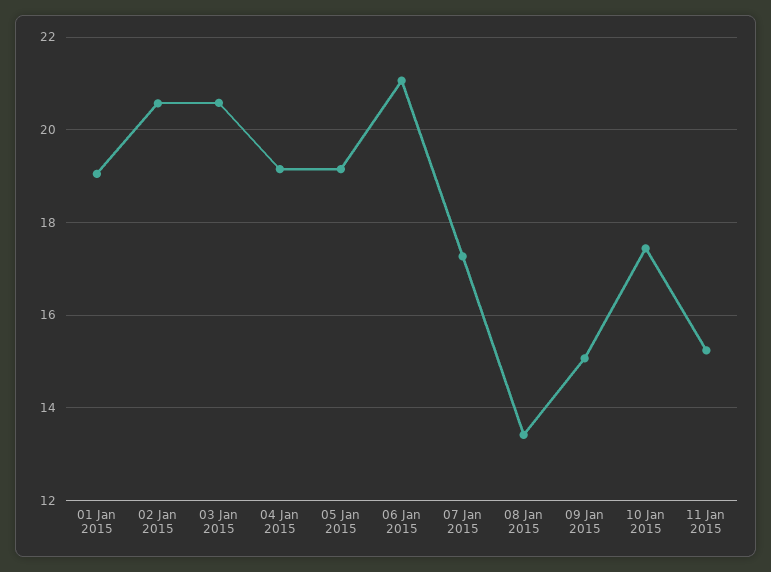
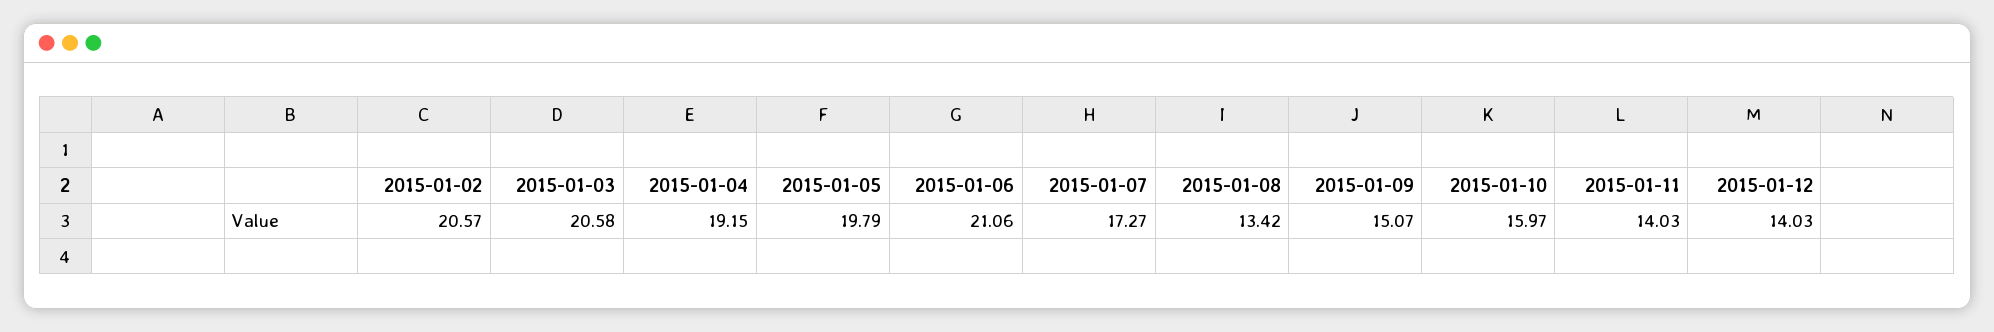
01 Jan 2015: 19 -> none
05 Jan 2015: 19.2 -> 19.79
10 Jan 2015: 17.4 -> 15.97
11 Jan 2015: 15.2 -> 14.03
2015-01-12: none -> 14.03

